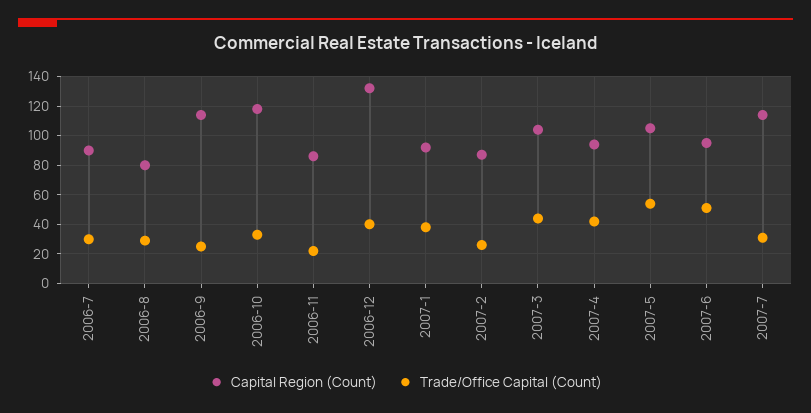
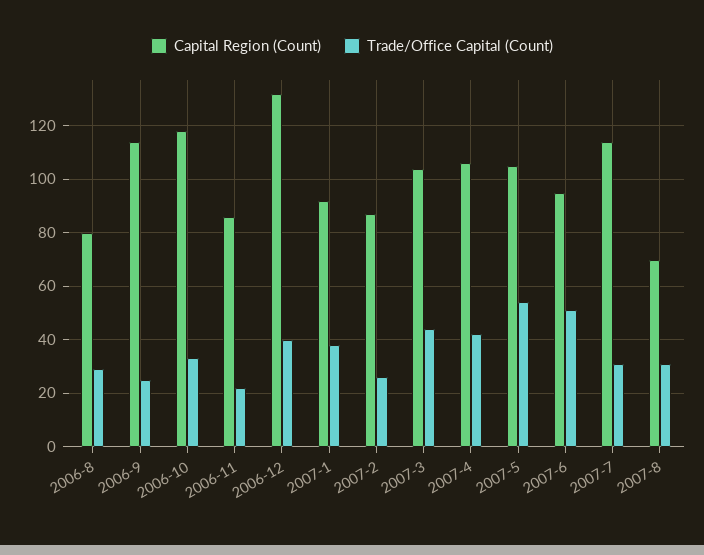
Capital Region (Count), 2006-7: 90 -> none
Trade/Office Capital (Count), 2006-7: 30 -> none
Capital Region (Count), 2007-4: 95 -> 105
Capital Region (Count), 2007-8: none -> 70
Trade/Office Capital (Count), 2007-8: none -> 30

